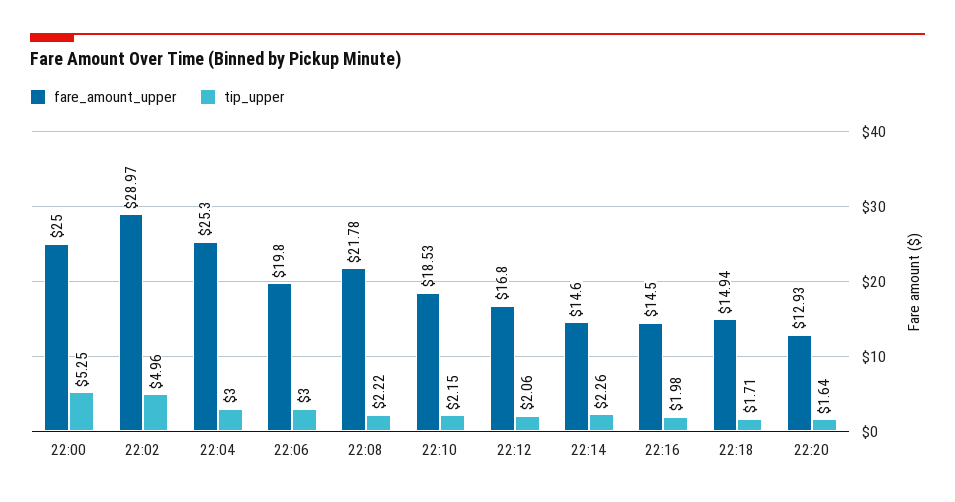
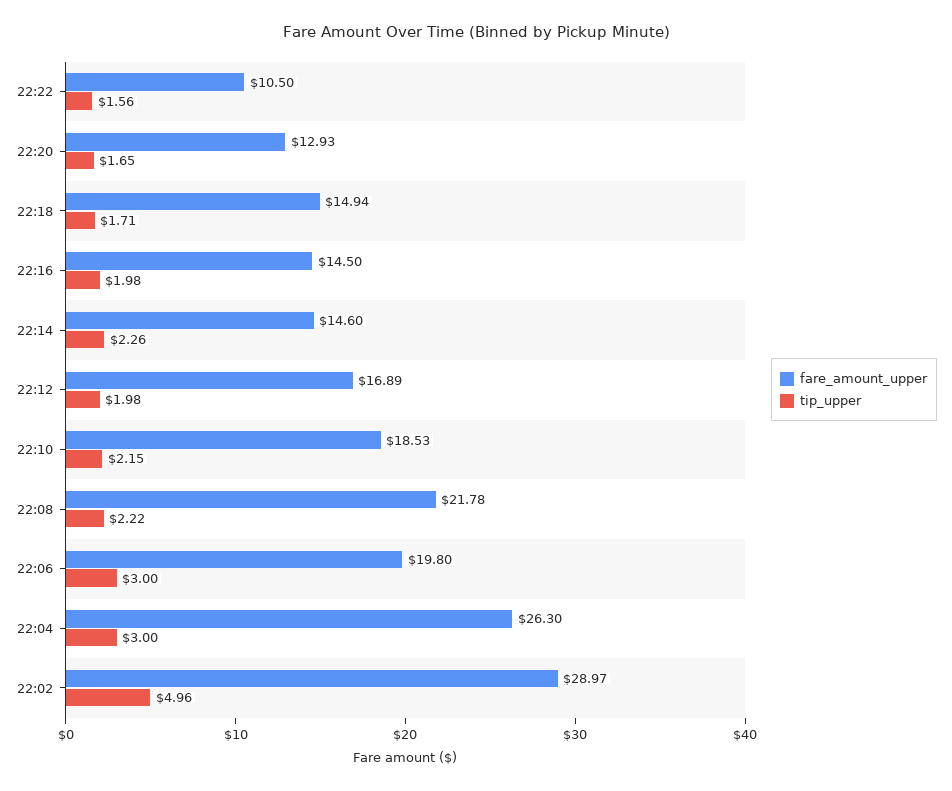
fare_amount_upper, 22:00: 25 -> none
tip_upper, 22:00: 5.25 -> none
fare_amount_upper, 22:04: 25.3 -> 26.3
fare_amount_upper, 22:12: 16.8 -> 16.89
tip_upper, 22:12: 2.06 -> 1.98
tip_upper, 22:20: 1.64 -> 1.65
fare_amount_upper, 22:22: none -> 10.5
tip_upper, 22:22: none -> 1.56

